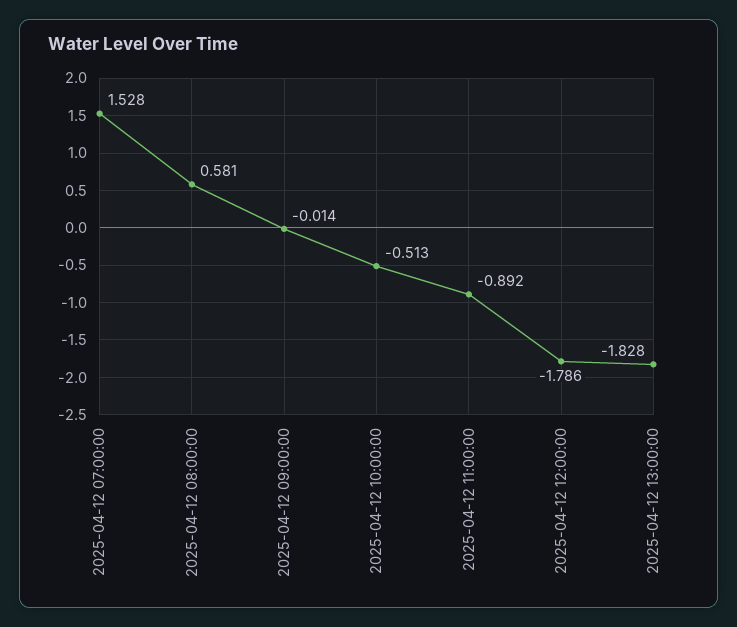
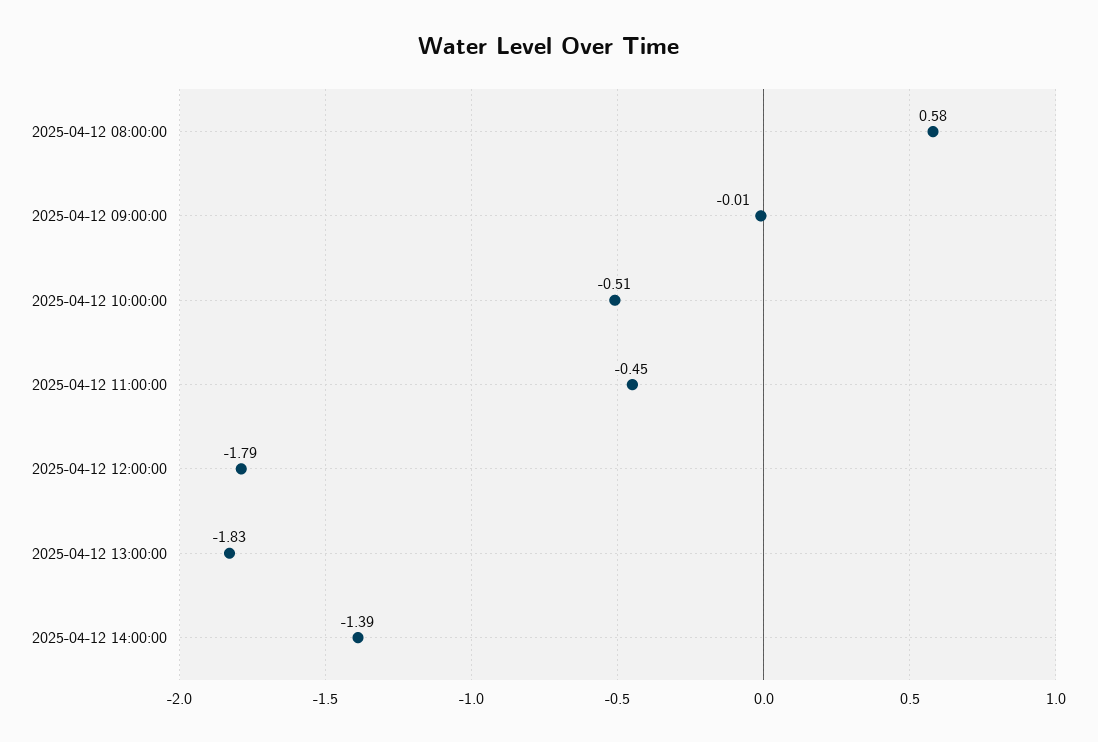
2025-04-12 07:00:00: 1.528 -> none
2025-04-12 11:00:00: -0.892 -> -0.45
2025-04-12 14:00:00: none -> -1.39

